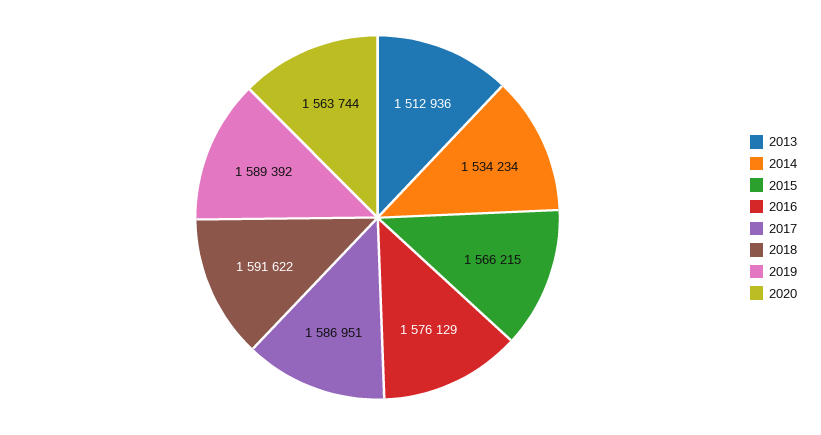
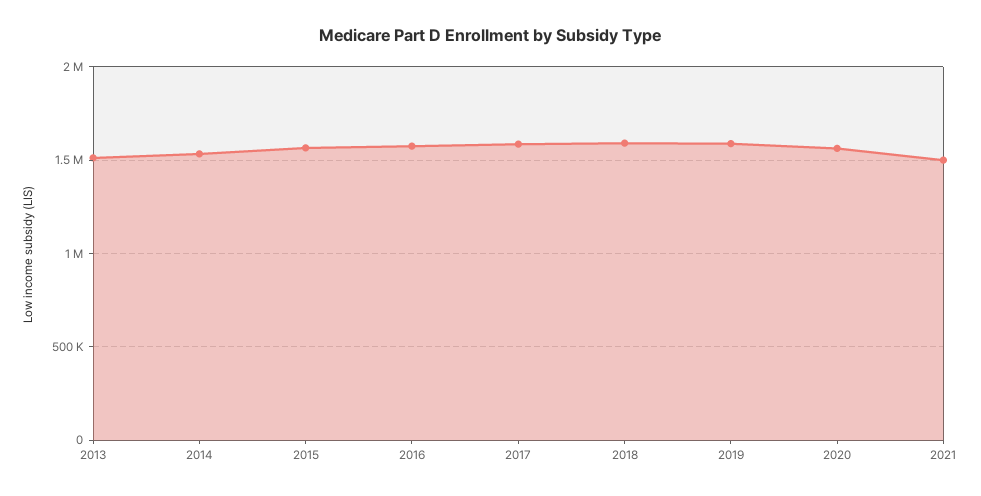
2021: none -> 1500000

